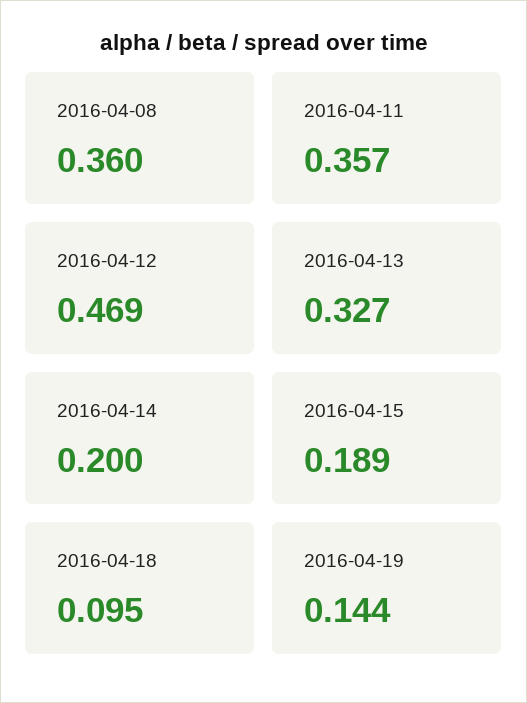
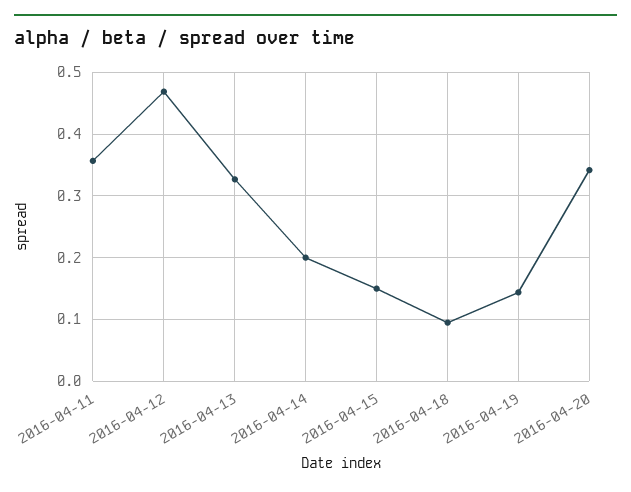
2016-04-08: 0.36 -> none
2016-04-15: 0.189 -> 0.15
2016-04-20: none -> 0.34

